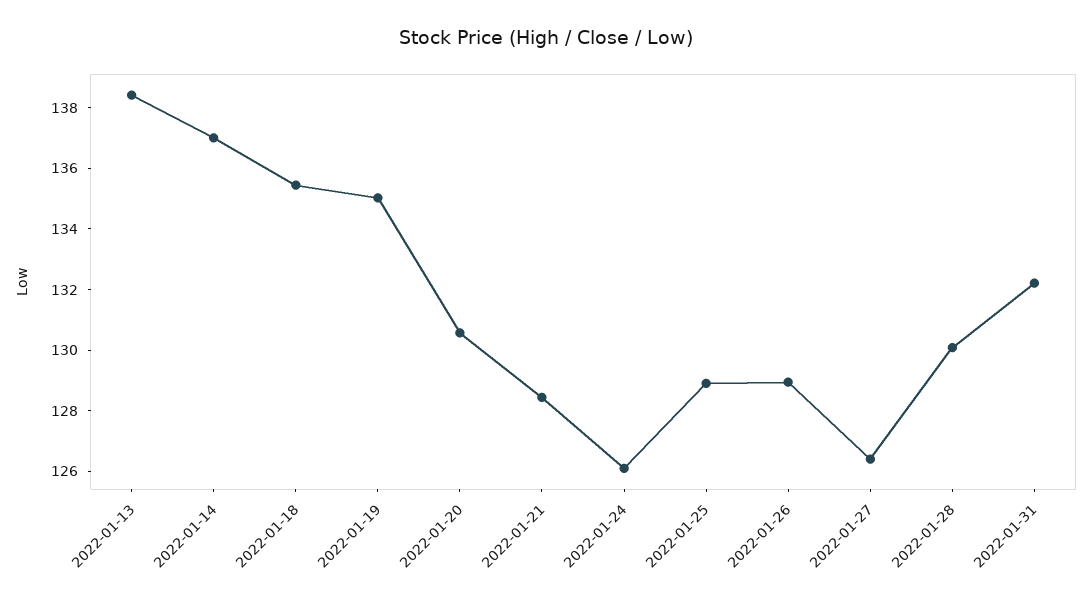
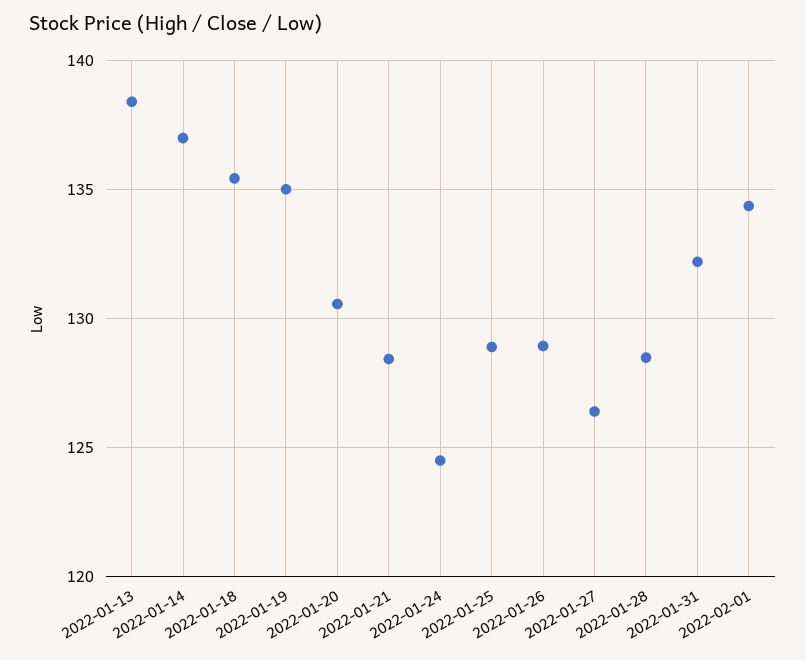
2022-01-24: 126 -> 124.5
2022-01-28: 130 -> 128.5
2022-02-01: none -> 134.5

